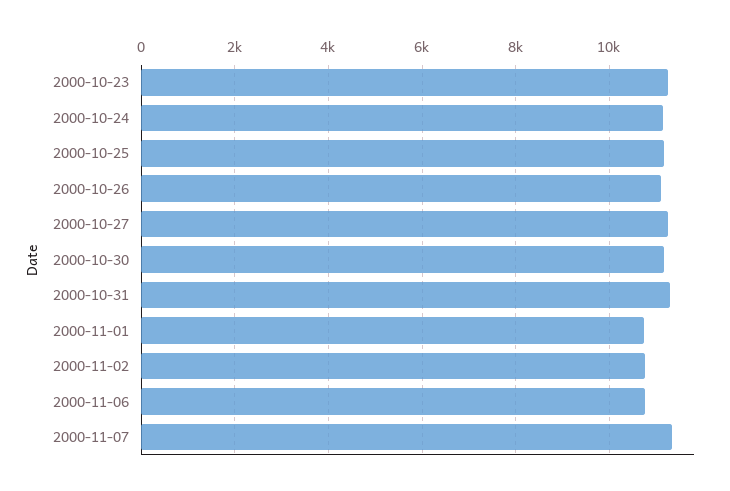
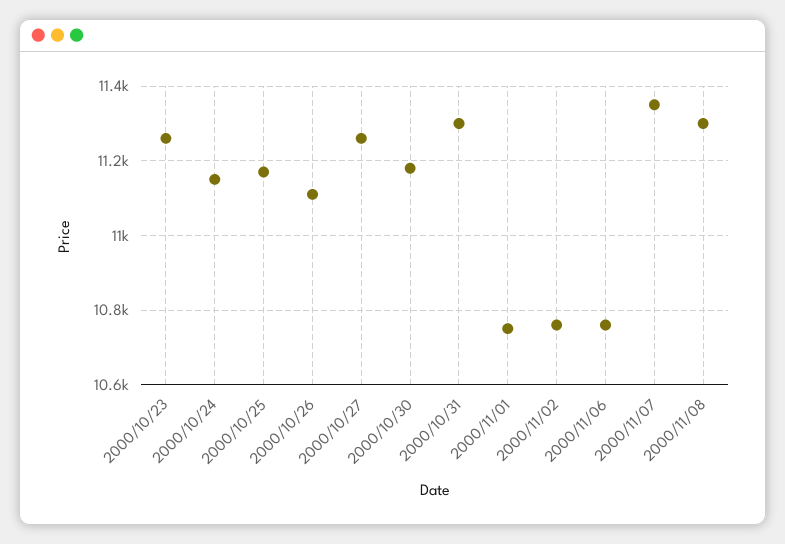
2000/11/08: none -> 11300

